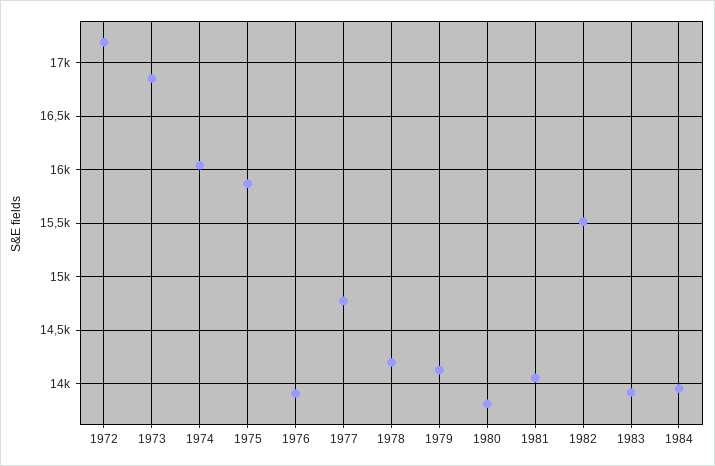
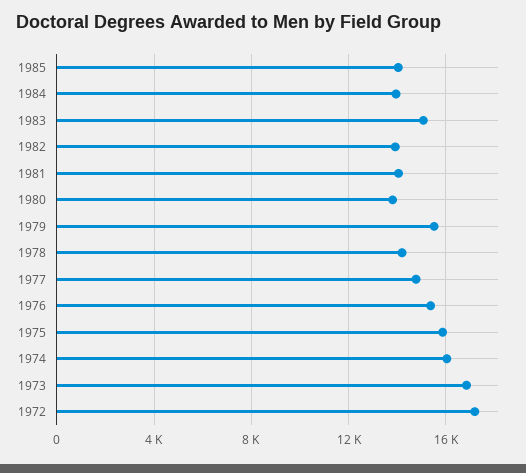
1976: 13900 -> 15500
1979: 14100 -> 15500
1982: 15500 -> 14000
1983: 13900 -> 15000
1985: none -> 14000

